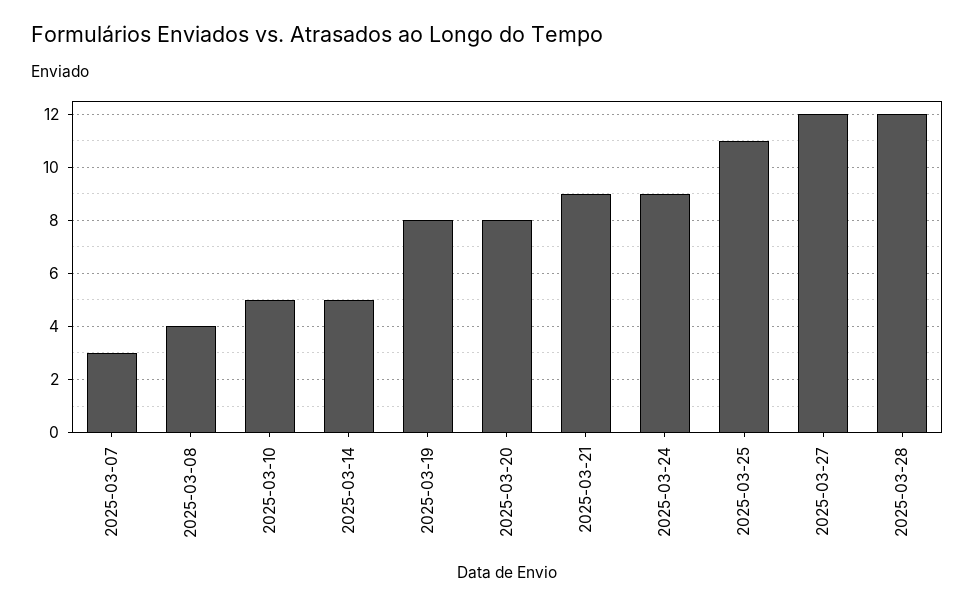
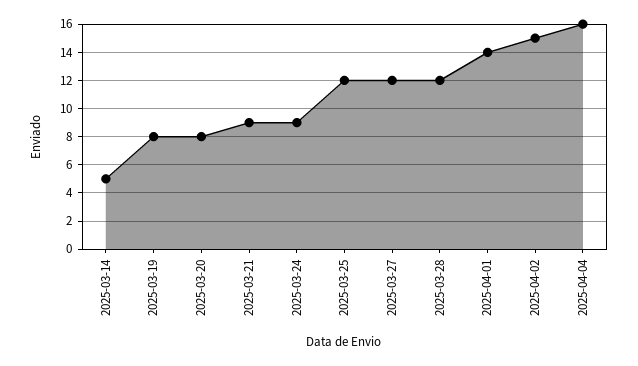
2025-03-07: 3 -> none
2025-03-08: 4 -> none
2025-03-10: 5 -> none
2025-03-25: 11 -> 12
2025-04-01: none -> 14
2025-04-02: none -> 15
2025-04-04: none -> 16

